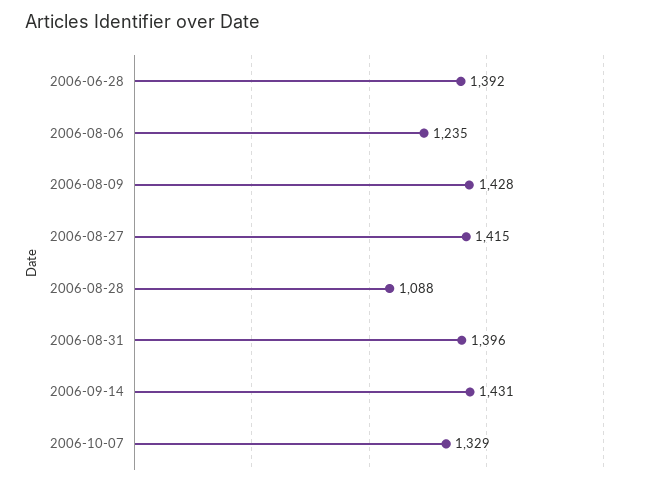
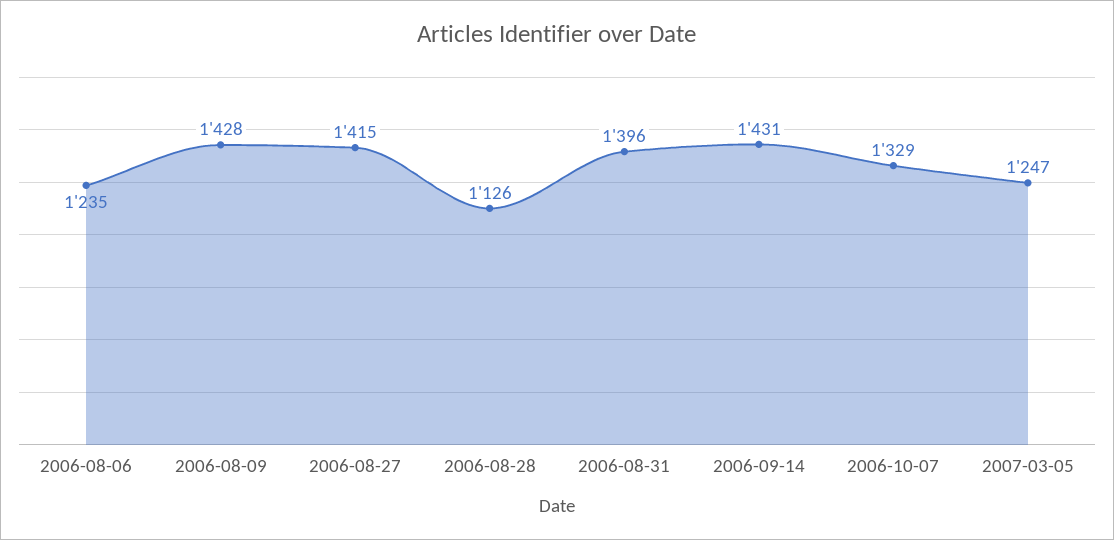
2006-06-28: 1392 -> none
2006-08-28: 1088 -> 1126
2007-03-05: none -> 1247

